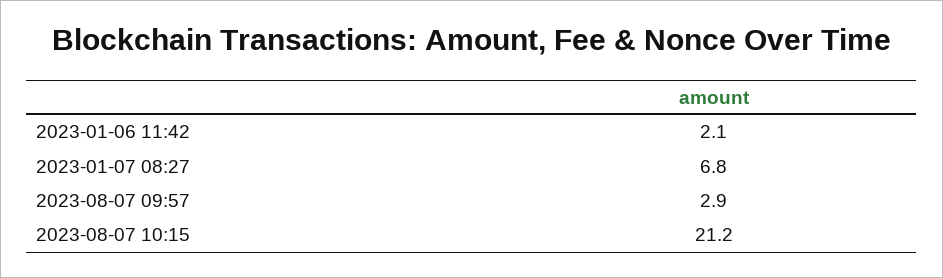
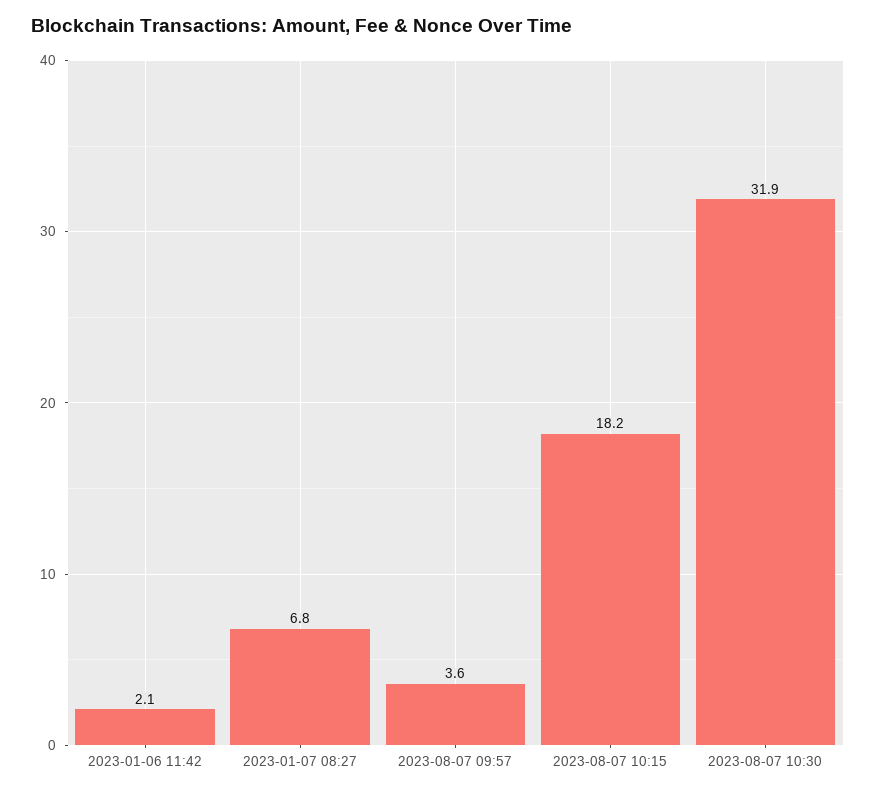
2023-08-07 09:57: 2.9 -> 3.6
2023-08-07 10:15: 21.2 -> 18.2
2023-08-07 10:30: none -> 31.9

